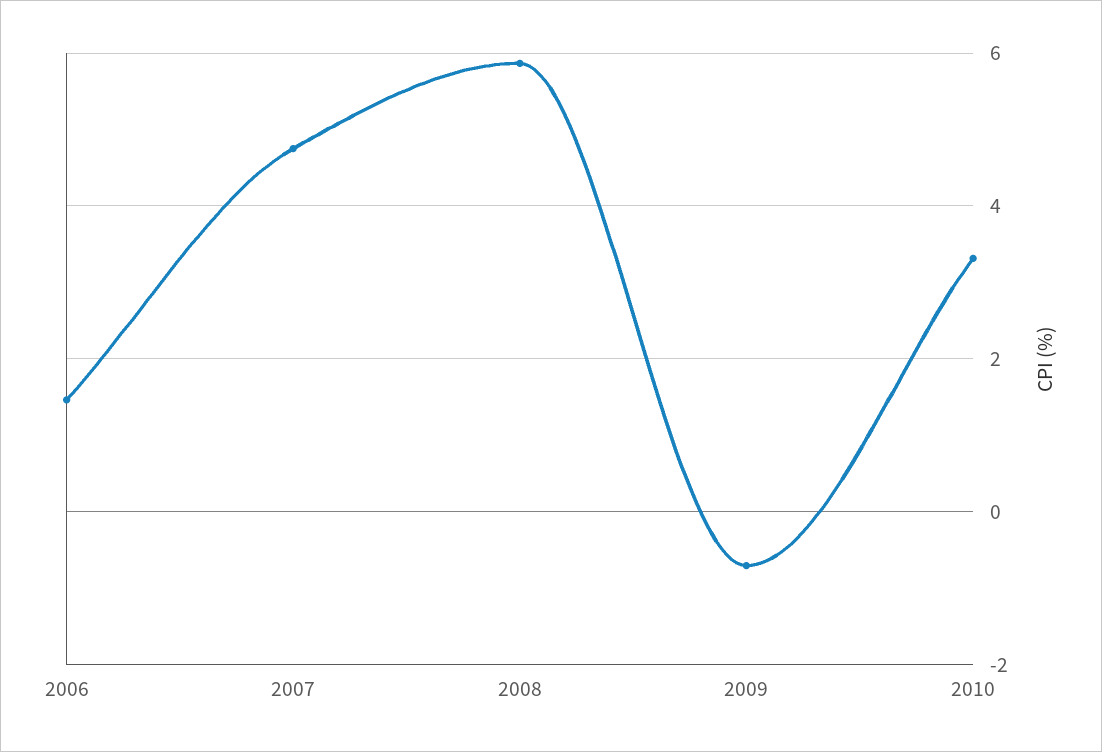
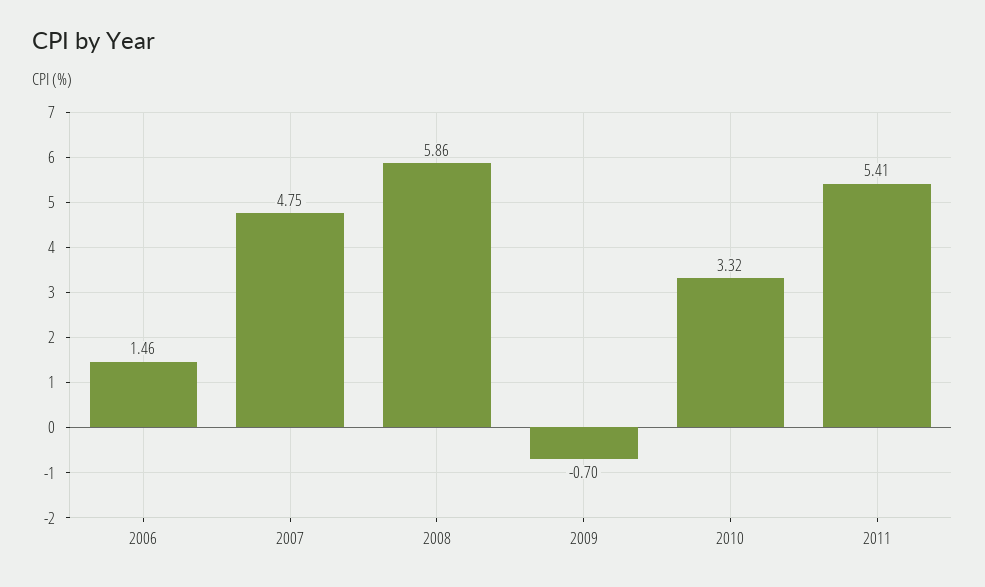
2011: none -> 5.41

